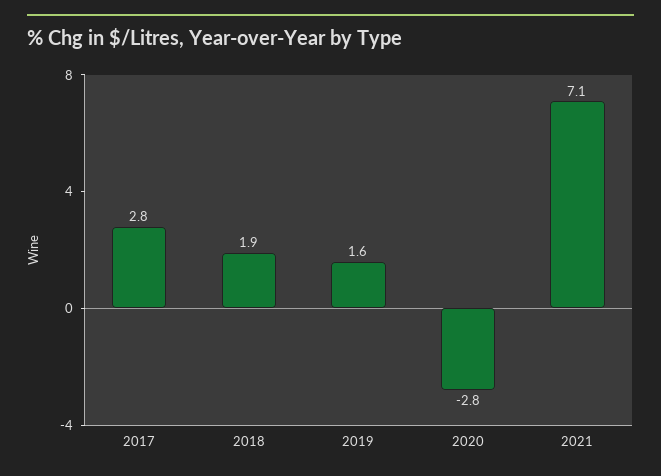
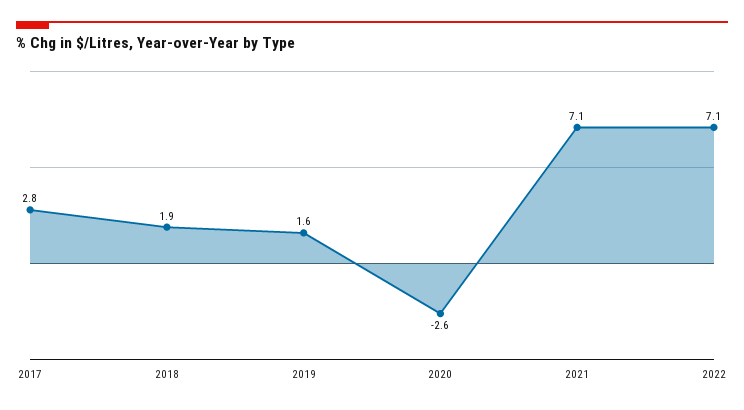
2020: -2.8 -> -2.6
2022: none -> 7.1

